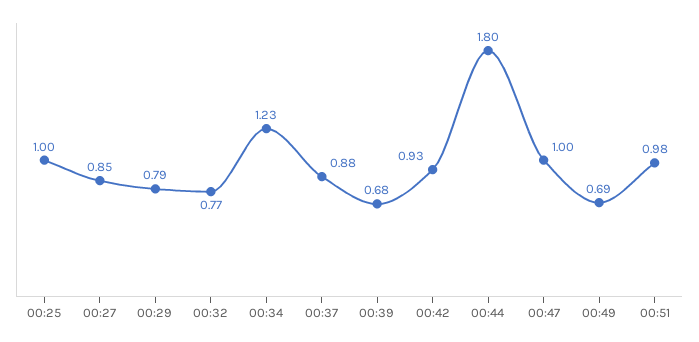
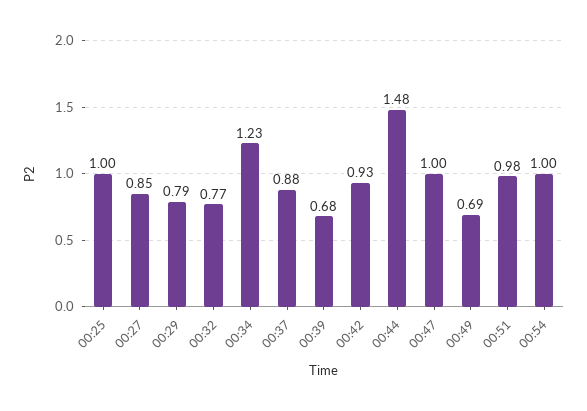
00:44: 1.8 -> 1.48
00:54: none -> 1

